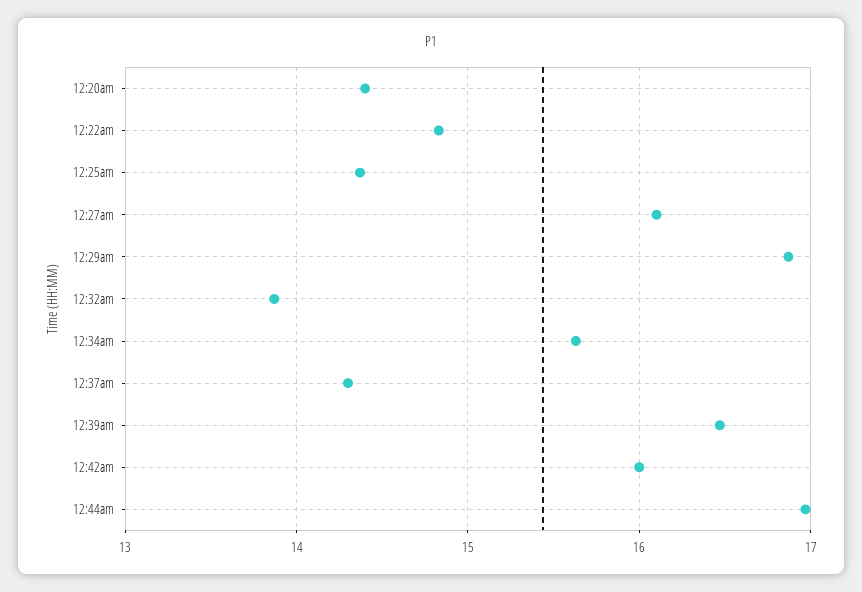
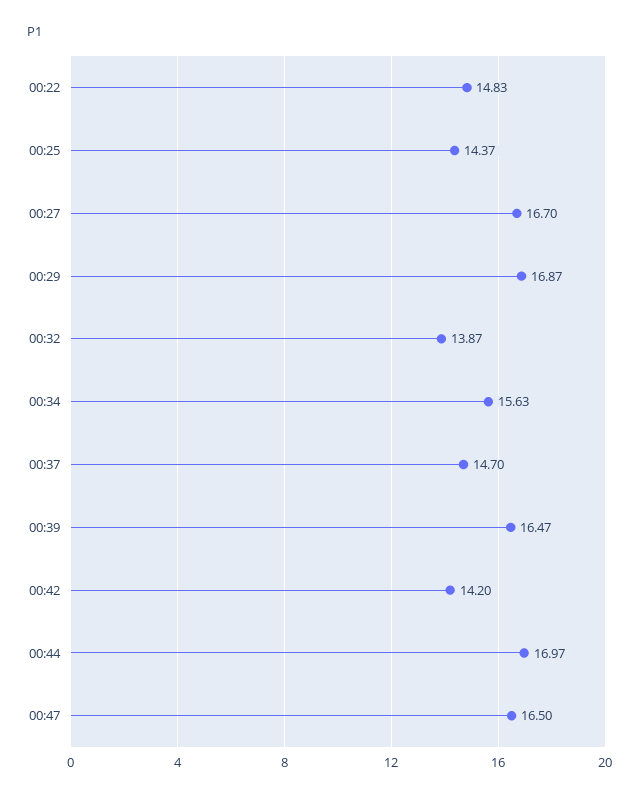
12:20am: 14.4 -> none
12:27am: 16.1 -> 16.7
12:37am: 14.3 -> 14.7
12:42am: 16 -> 14.2
00:47: none -> 16.5

